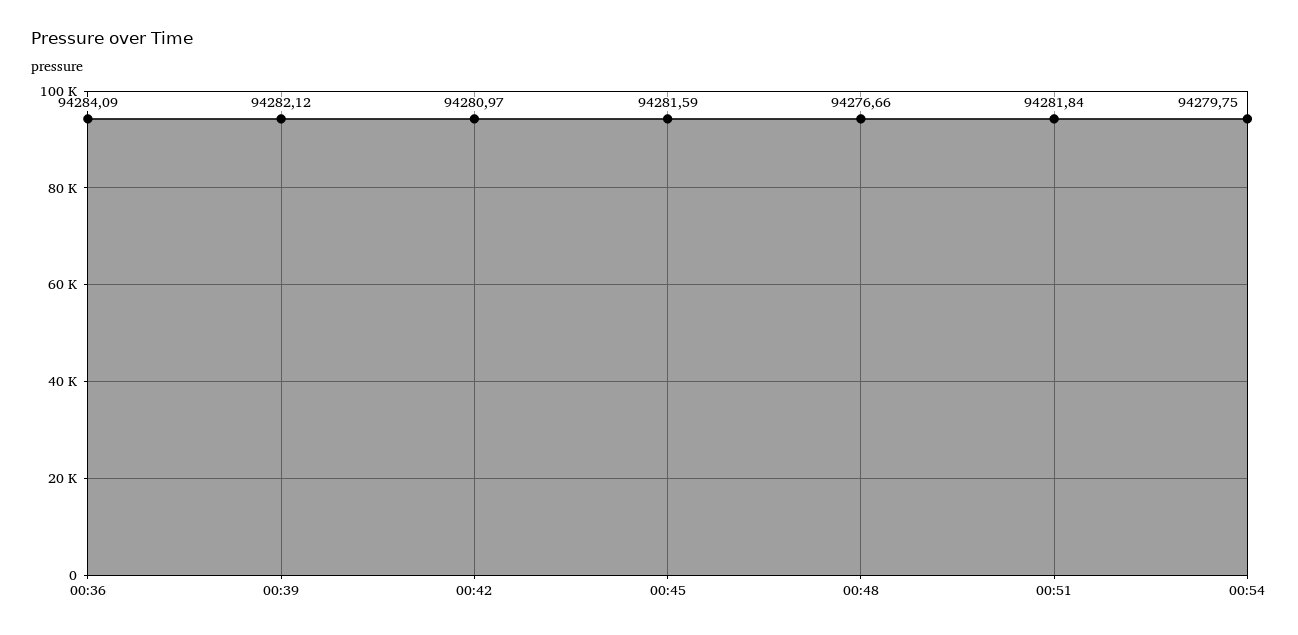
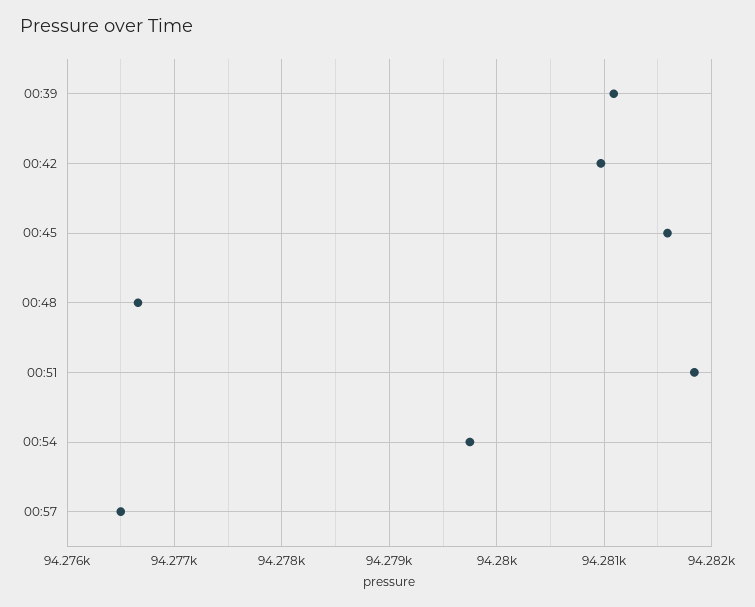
00:36: 94284.09 -> none
00:39: 94282.12 -> 94281.1
00:57: none -> 94276.5

